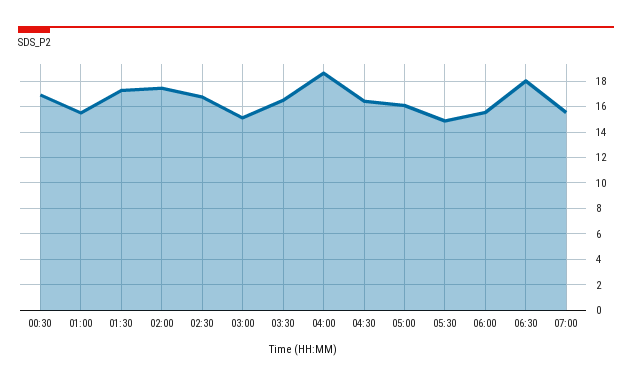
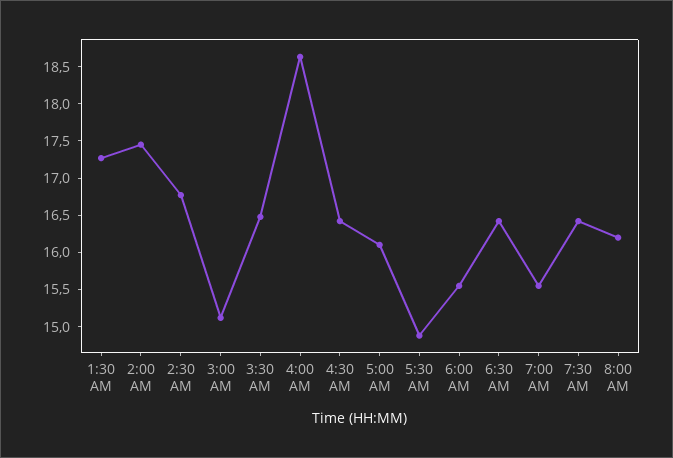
00:30: 17 -> none
01:00: 15.5 -> none
06:30: 18 -> 16.5
7:30 AM: none -> 16.5
8:00 AM: none -> 16.25

